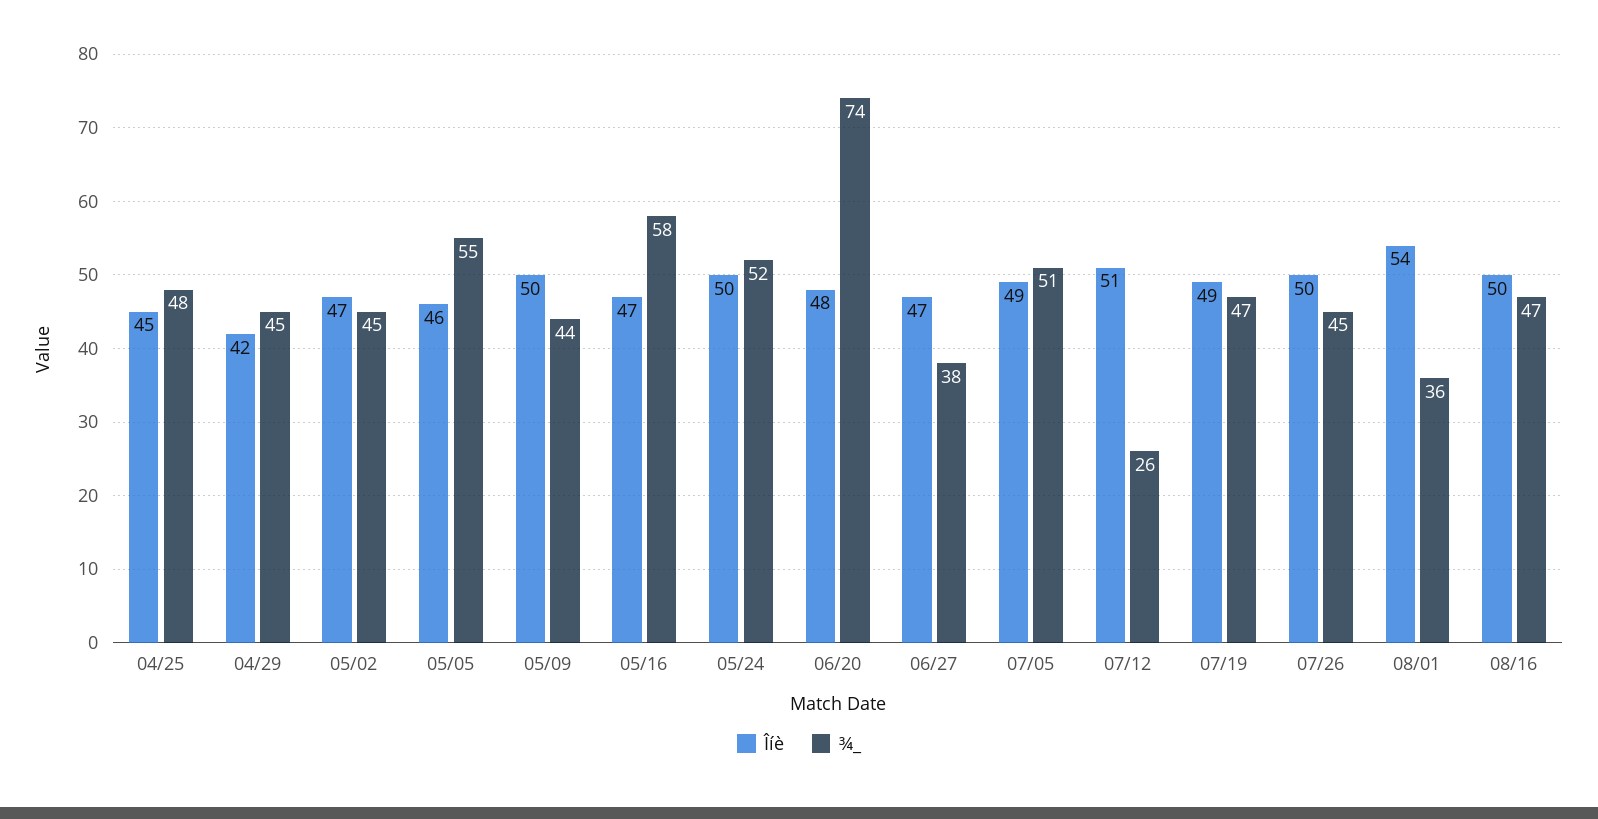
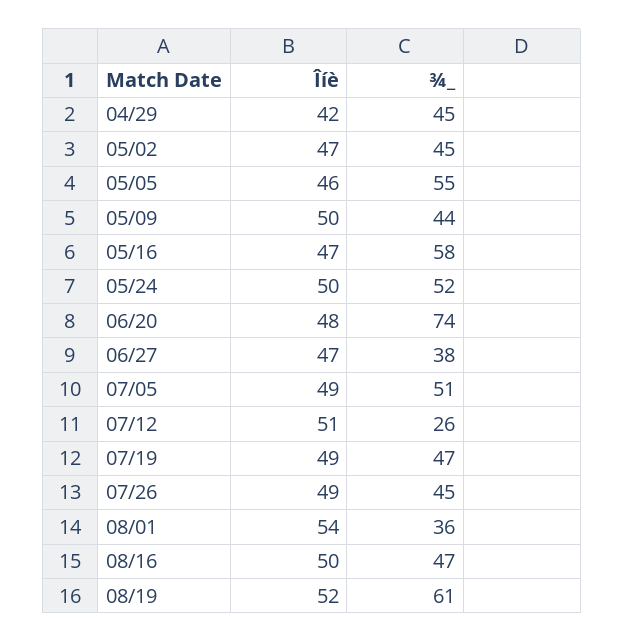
Îíè, 04/25: 45 -> none
¾_, 04/25: 48 -> none
Îíè, 07/26: 50 -> 49
Îíè, 08/19: none -> 52
¾_, 08/19: none -> 61

